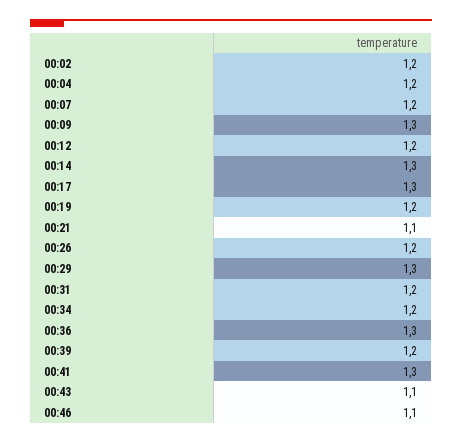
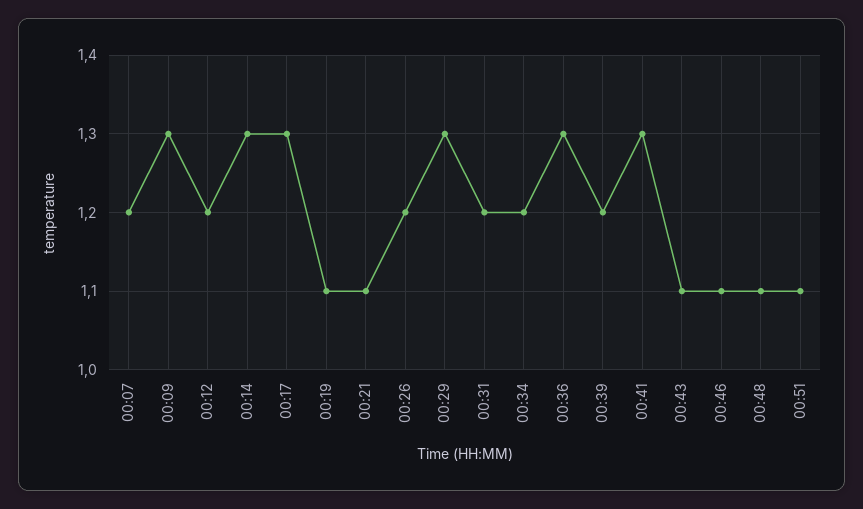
00:02: 1.2 -> none
00:04: 1.2 -> none
00:19: 1.2 -> 1.1
00:48: none -> 1.1
00:51: none -> 1.1

